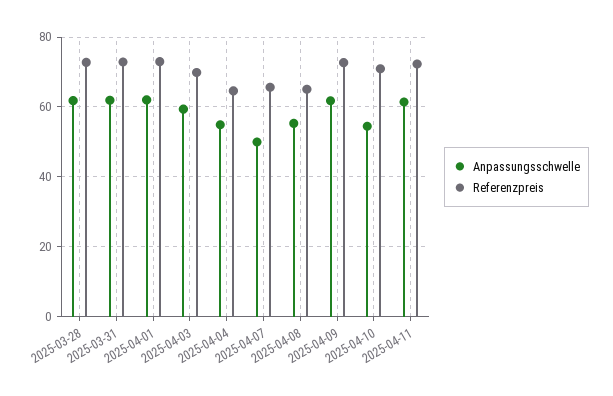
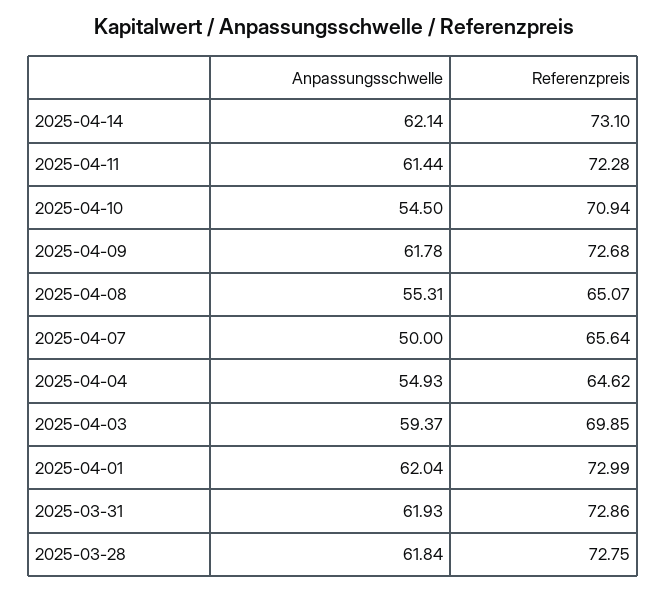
Anpassungsschwelle, 2025-04-14: none -> 62.14
Referenzpreis, 2025-04-14: none -> 73.1

